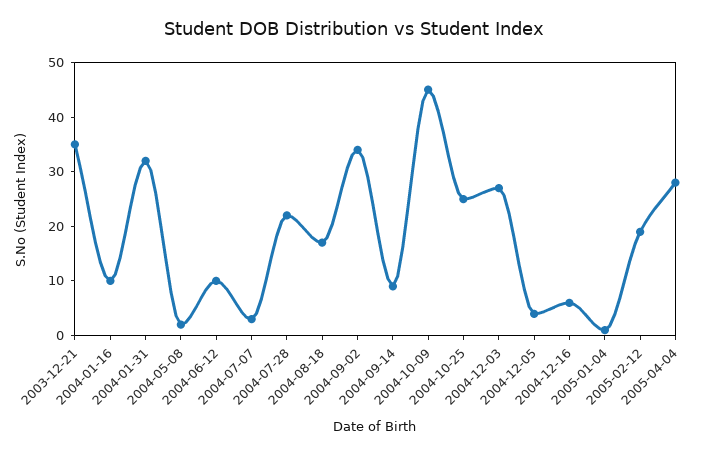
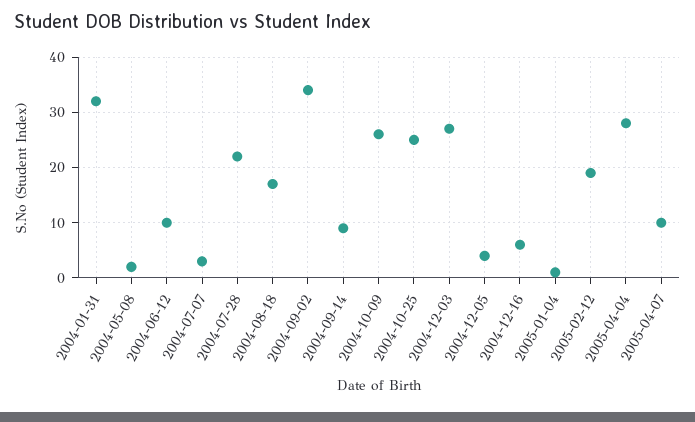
2003-12-21: 35 -> none
2004-01-16: 10 -> none
2004-10-09: 45 -> 25
2005-04-07: none -> 10

